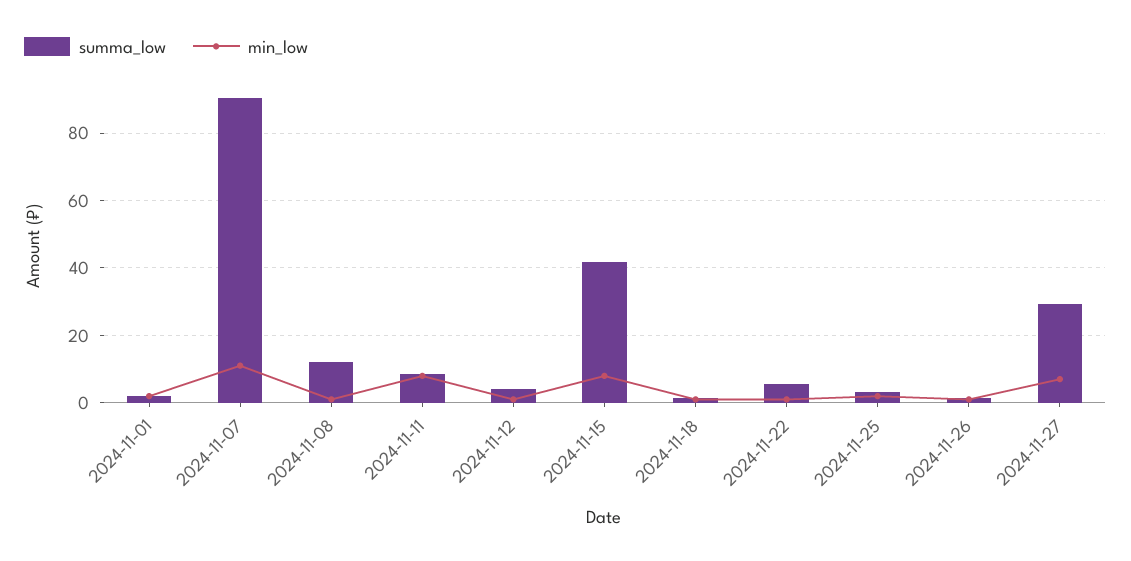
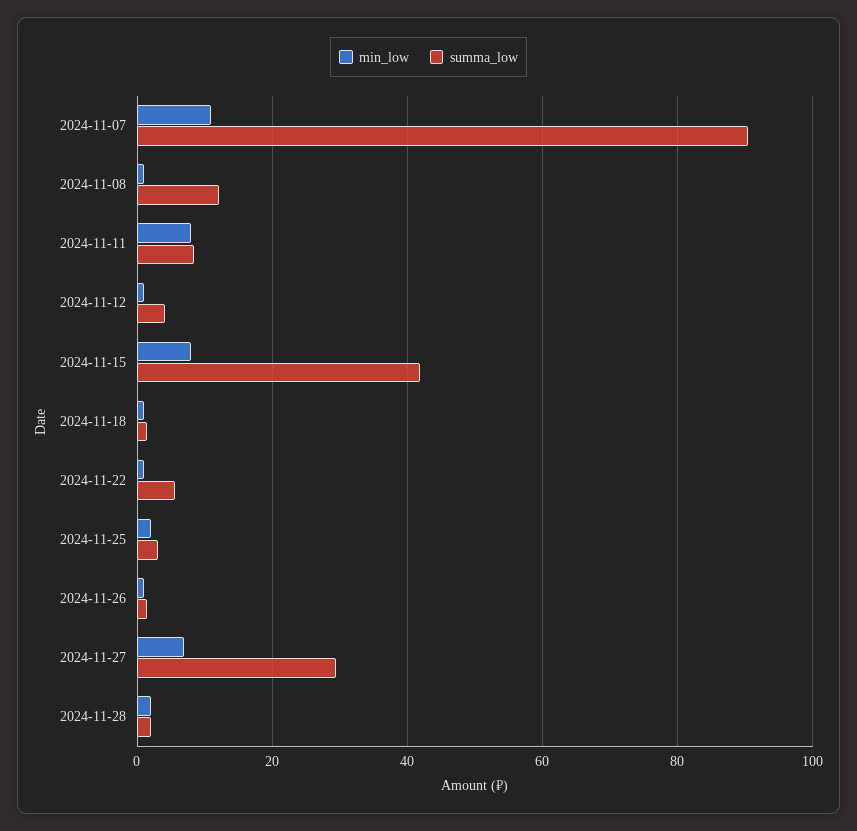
summa_low, 2024-11-01: 2 -> none
min_low, 2024-11-01: 2 -> none
min_low, 2024-11-28: none -> 2
summa_low, 2024-11-28: none -> 2

